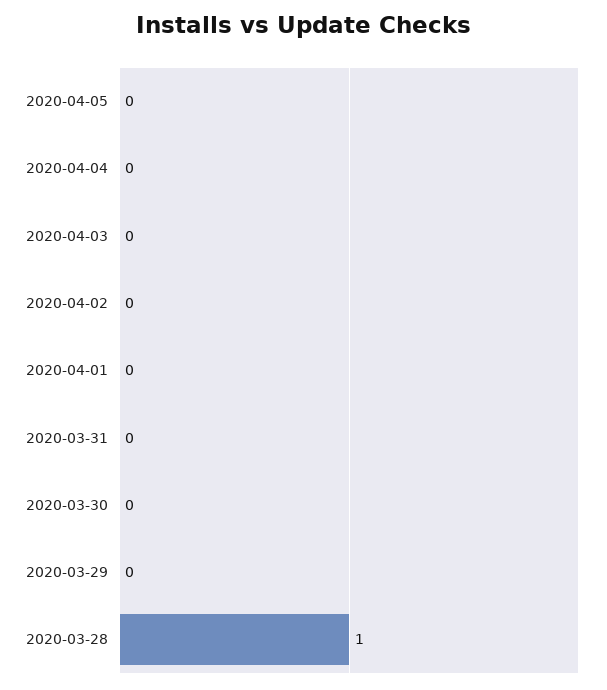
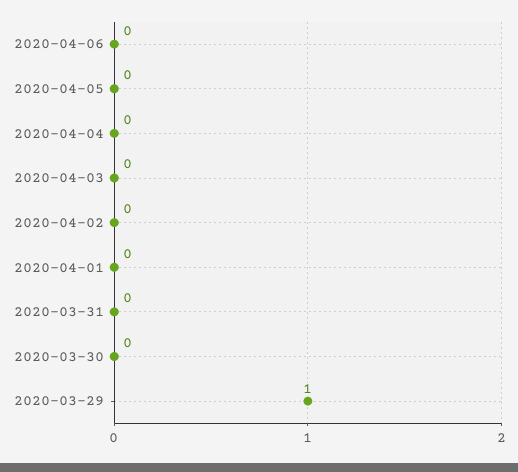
2020-03-29: 0 -> 1
2020-03-28: 1 -> none
2020-04-06: none -> 0

